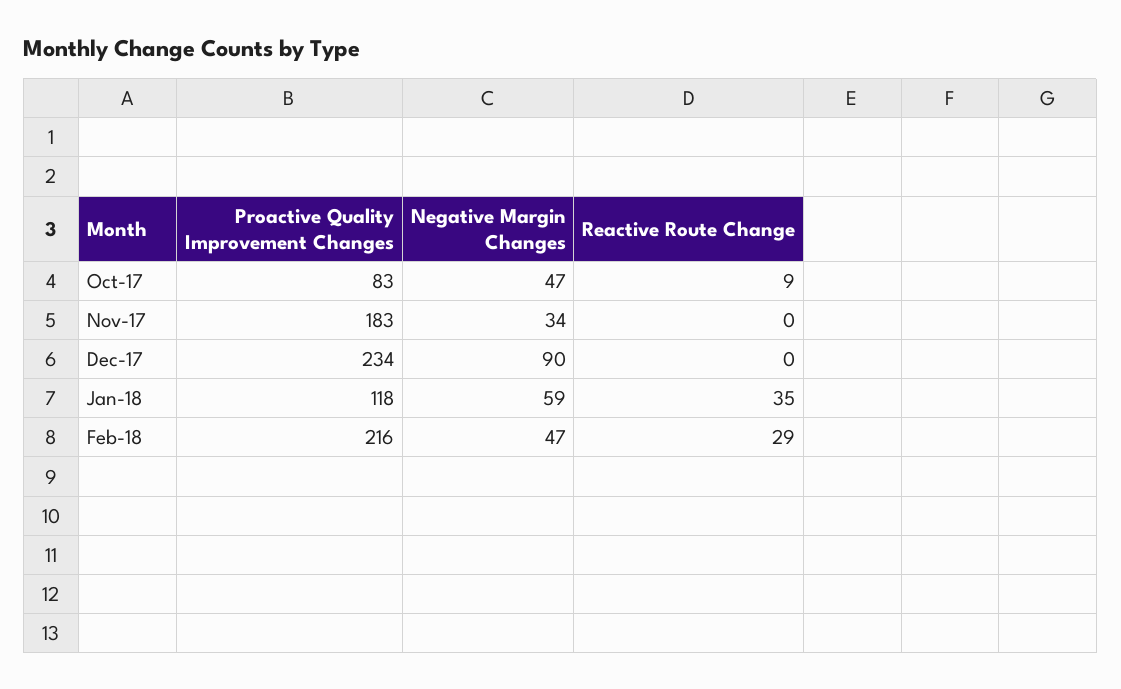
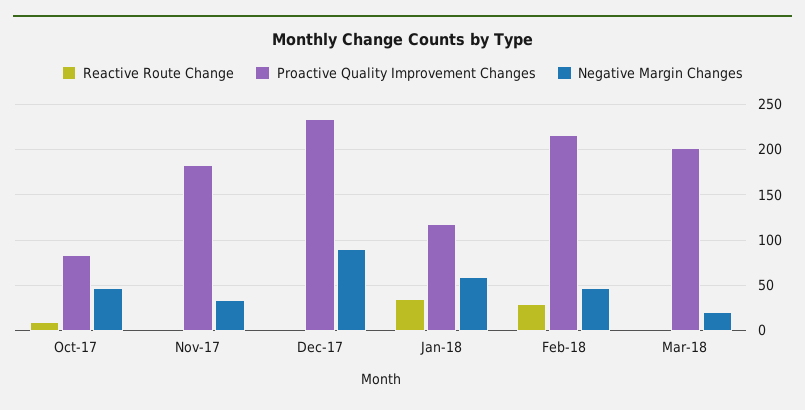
Reactive Route Change, Mar-18: none -> 0
Proactive Quality Improvement Changes, Mar-18: none -> 200
Negative Margin Changes, Mar-18: none -> 20

